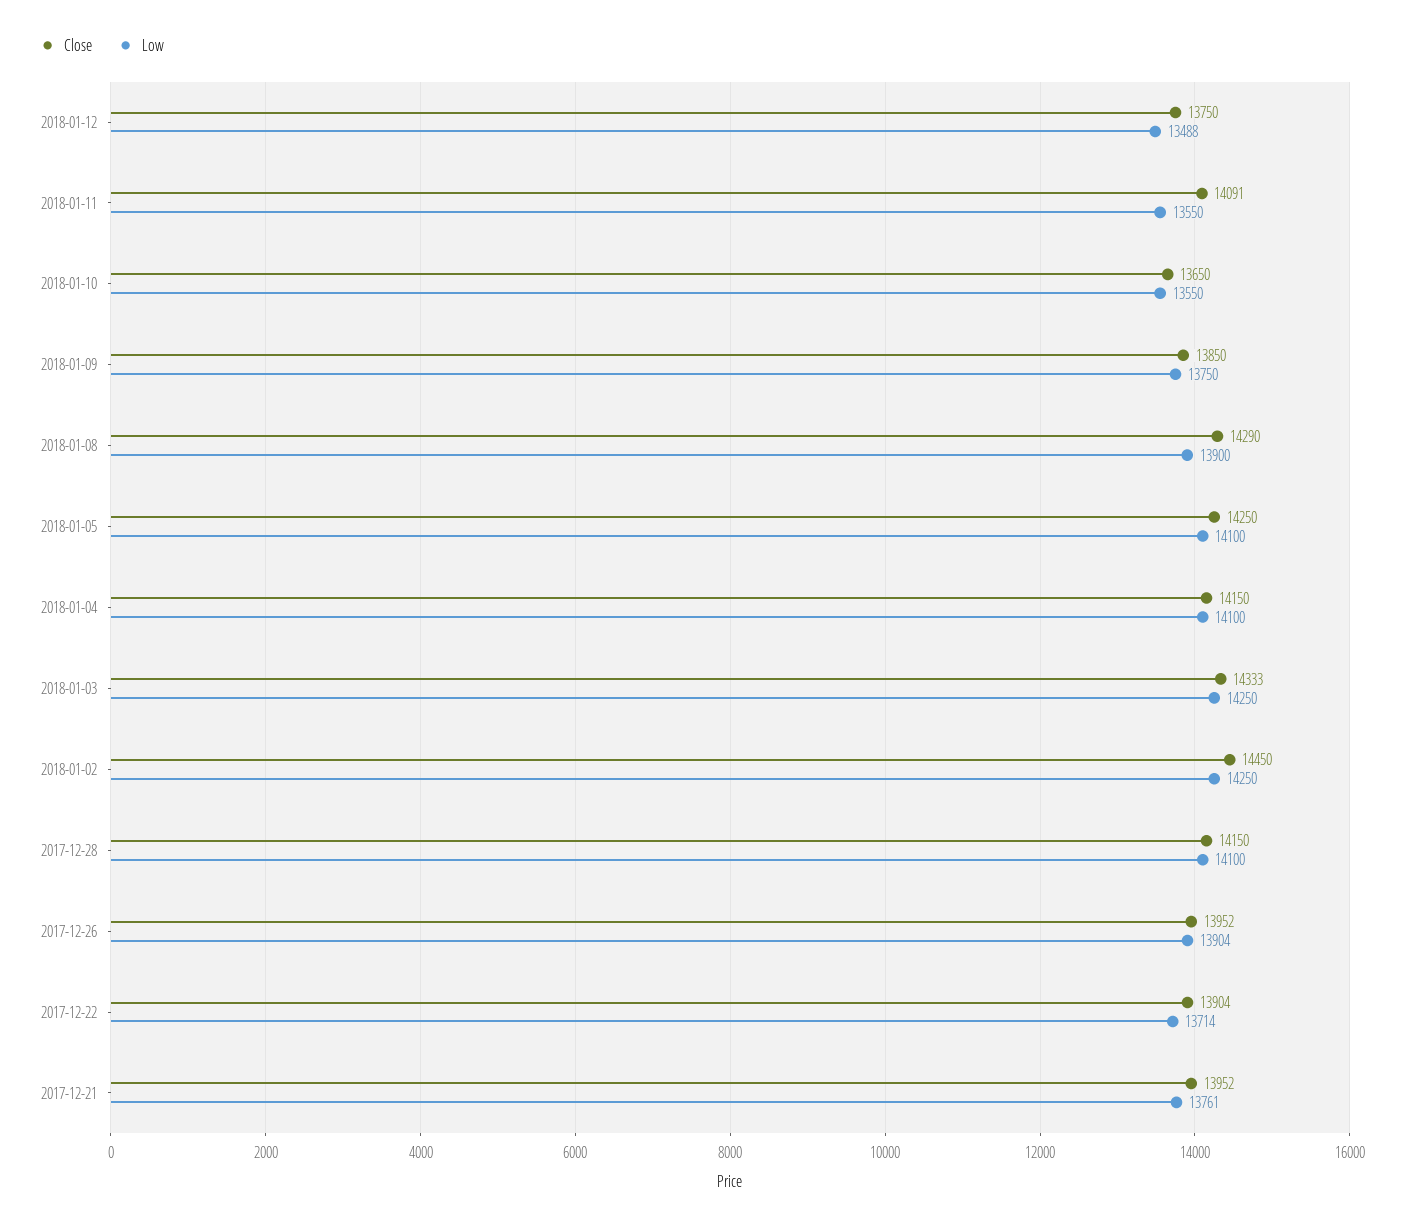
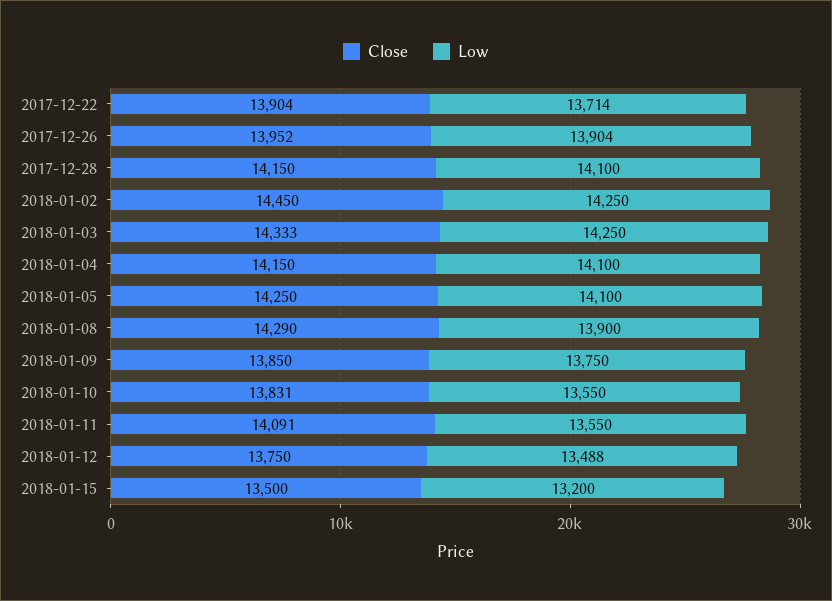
Close, 2018-01-10: 13650 -> 13831
Close, 2017-12-21: 13952 -> none
Low, 2017-12-21: 13761 -> none
Close, 2018-01-15: none -> 13500
Low, 2018-01-15: none -> 13200

